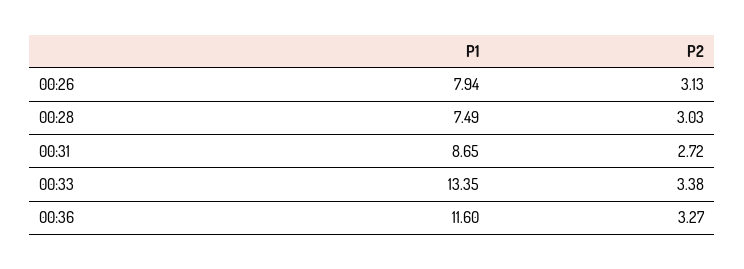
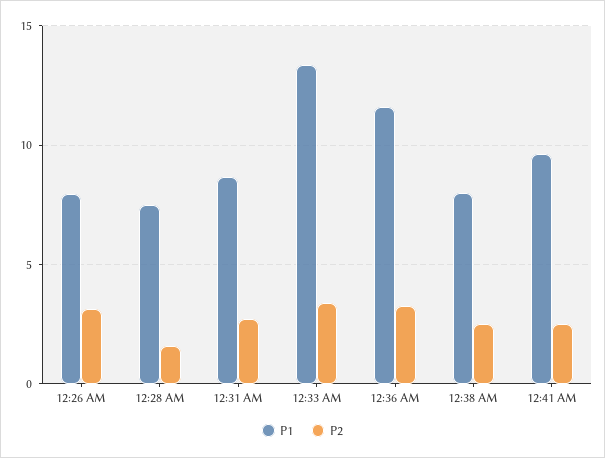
P2, 00:28: 3.03 -> 1.5
P1, 12:38 AM: none -> 8
P2, 12:38 AM: none -> 2.5
P1, 12:41 AM: none -> 9.5
P2, 12:41 AM: none -> 2.5

